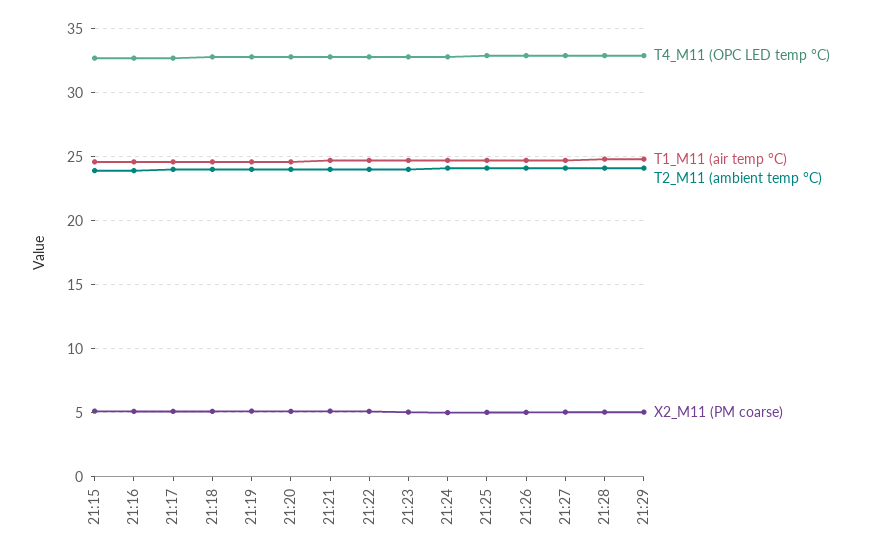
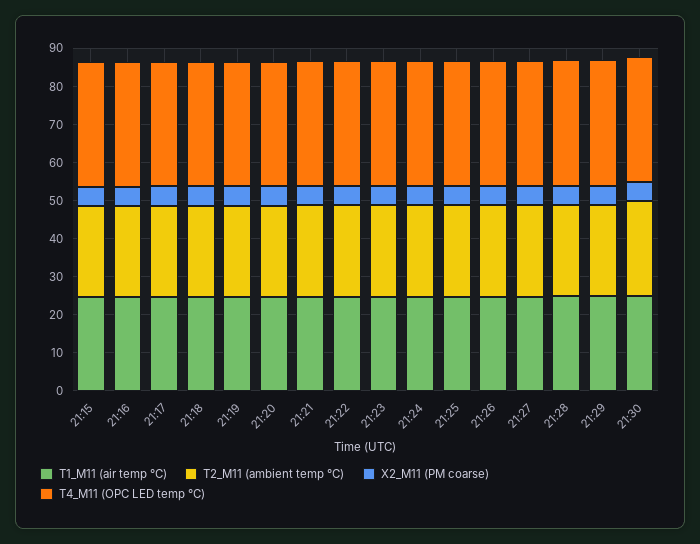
T1_M11 (air temp °C), 21:30: none -> 25
T2_M11 (ambient temp °C), 21:30: none -> 25
X2_M11 (PM coarse), 21:30: none -> 5
T4_M11 (OPC LED temp °C), 21:30: none -> 32.5

